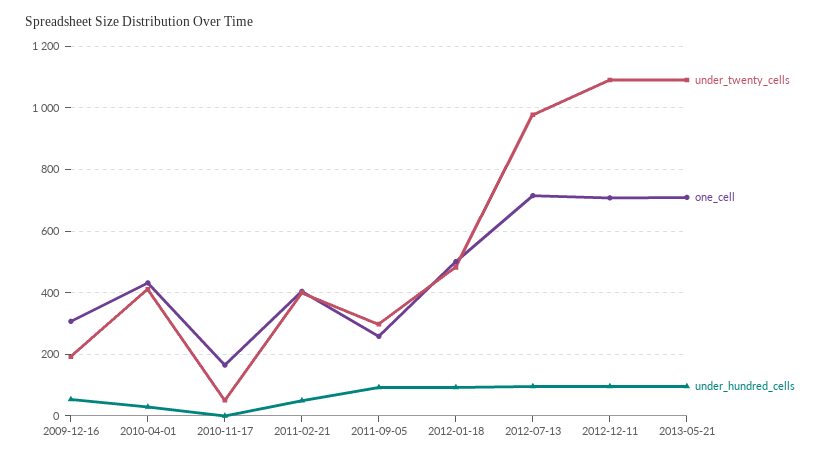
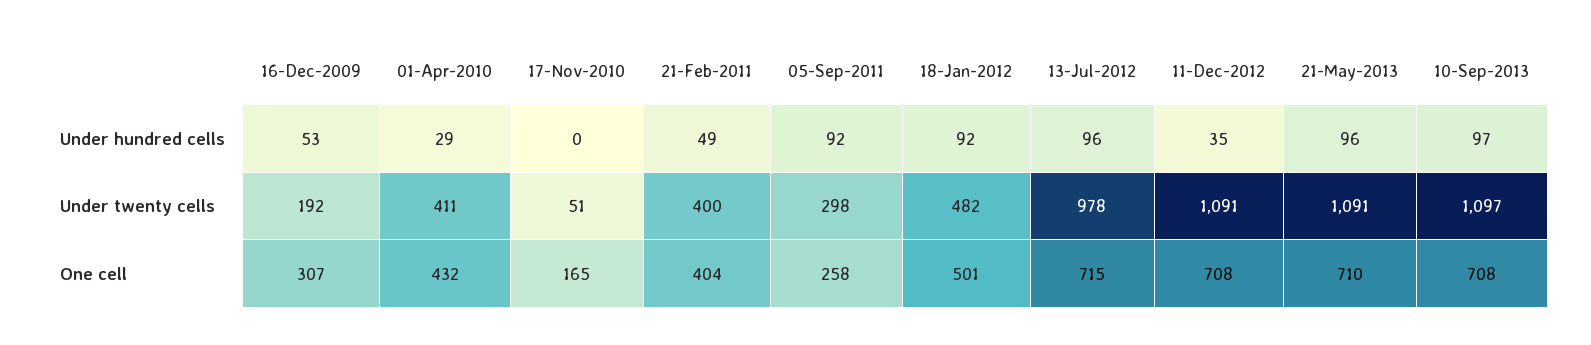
under_hundred_cells, 2012-12-11: 100 -> 35
under_hundred_cells, 10-Sep-2013: none -> 97
under_twenty_cells, 10-Sep-2013: none -> 1097
one_cell, 10-Sep-2013: none -> 708

